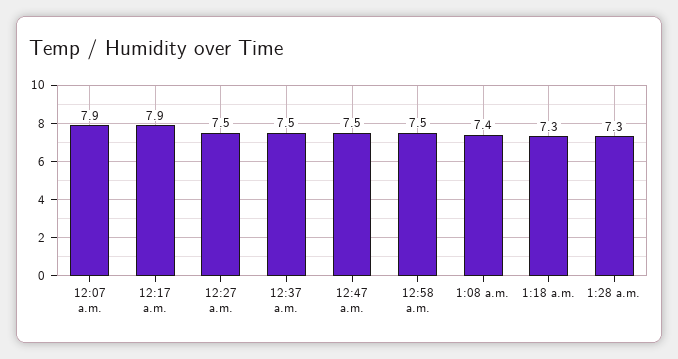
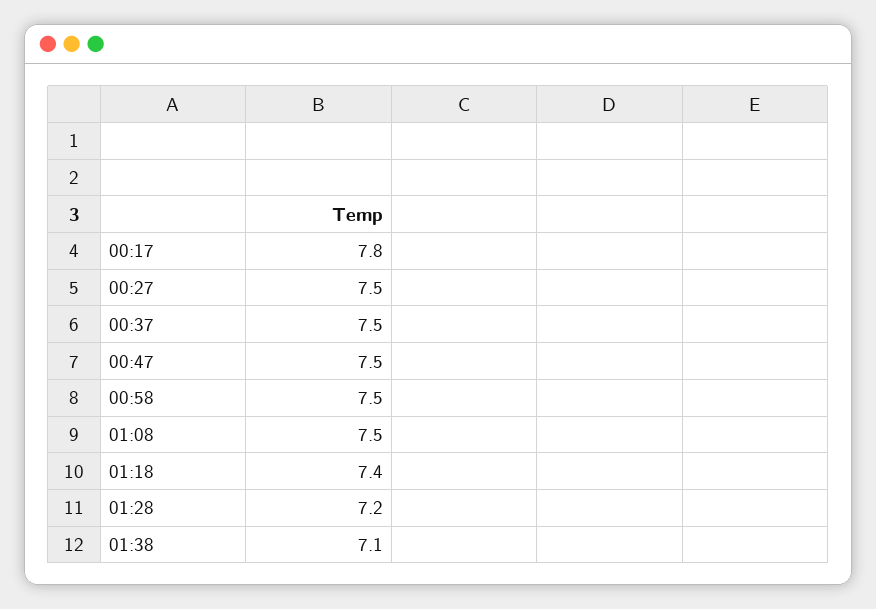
12:07 a.m.: 7.9 -> none
12:17 a.m.: 7.9 -> 7.8
1:08 a.m.: 7.4 -> 7.5
1:18 a.m.: 7.3 -> 7.4
1:28 a.m.: 7.3 -> 7.2
01:38: none -> 7.1

